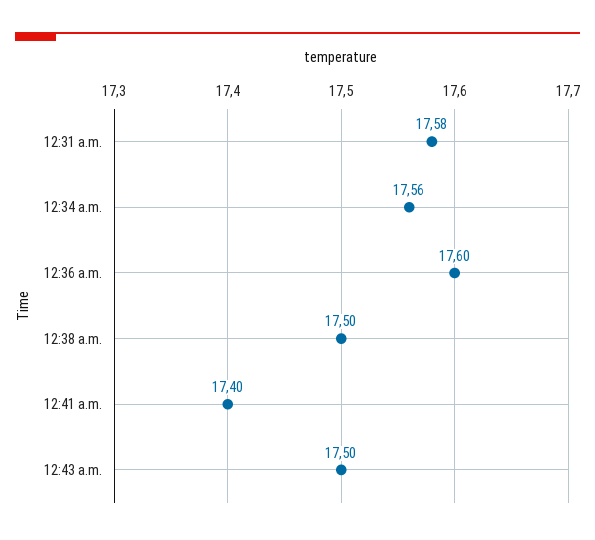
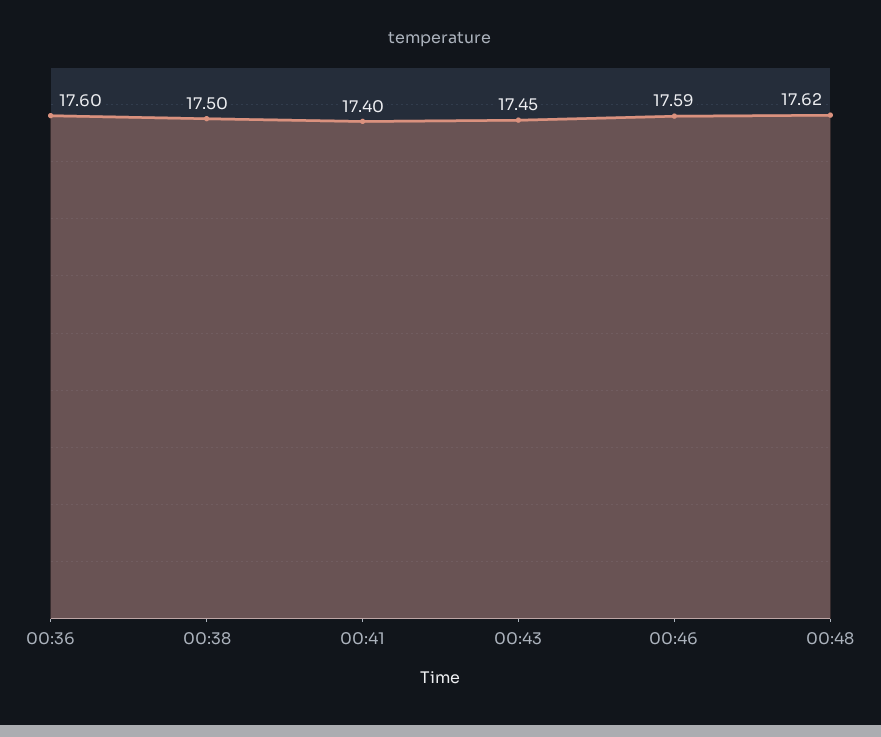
12:31 a.m.: 17.58 -> none
12:34 a.m.: 17.56 -> none
12:43 a.m.: 17.5 -> 17.45
00:46: none -> 17.59
00:48: none -> 17.62

